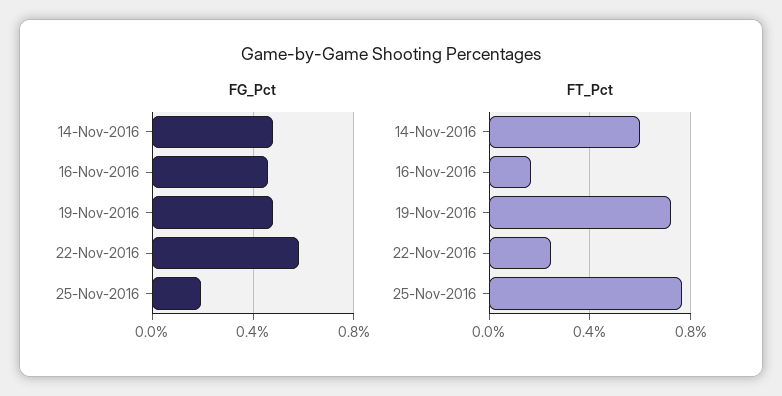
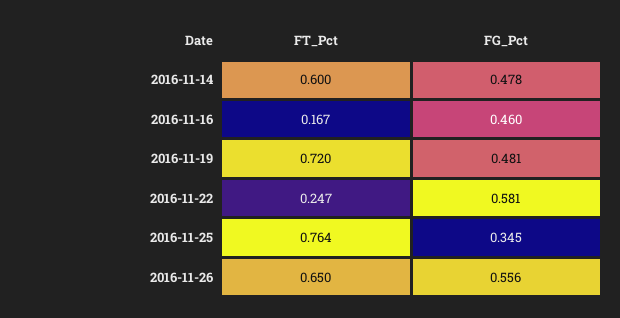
FG_Pct, 25-Nov-2016: 0.2 -> 0.345
FT_Pct, 2016-11-26: none -> 0.65
FG_Pct, 2016-11-26: none -> 0.556

